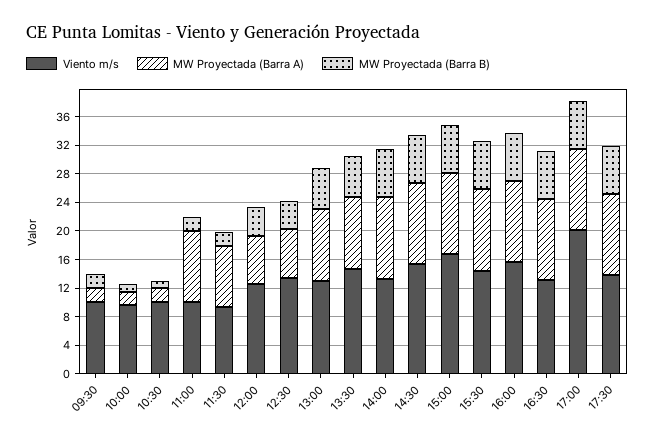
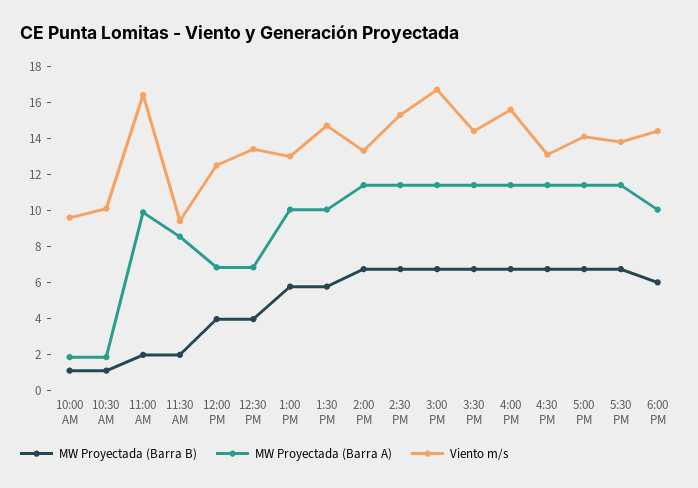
Viento m/s, 09:30: 10 -> none
MW Proyectada (Barra A), 09:30: 2 -> none
MW Proyectada (Barra B), 09:30: 2 -> none
Viento m/s, 11:00: 10 -> 16.5
Viento m/s, 17:00: 20 -> 14
MW Proyectada (Barra B), 6:00 PM: none -> 6
MW Proyectada (Barra A), 6:00 PM: none -> 10
Viento m/s, 6:00 PM: none -> 14.5

